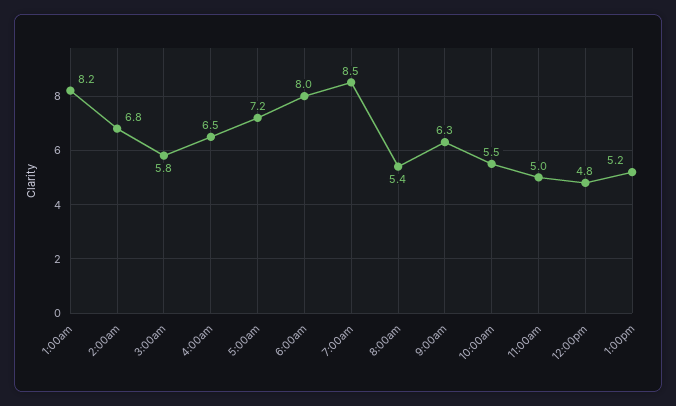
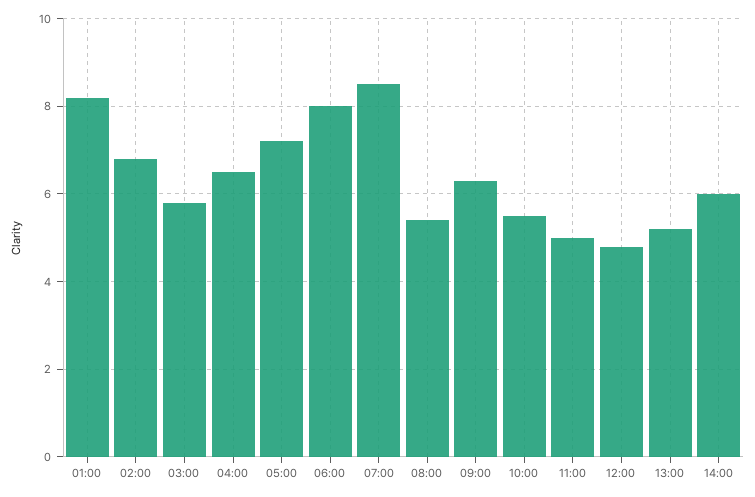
14:00: none -> 6

